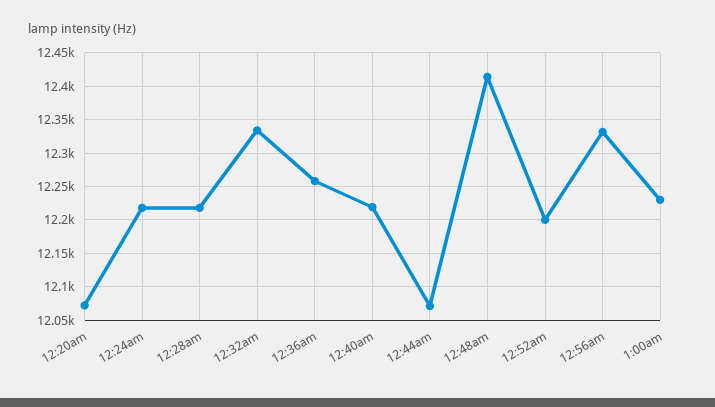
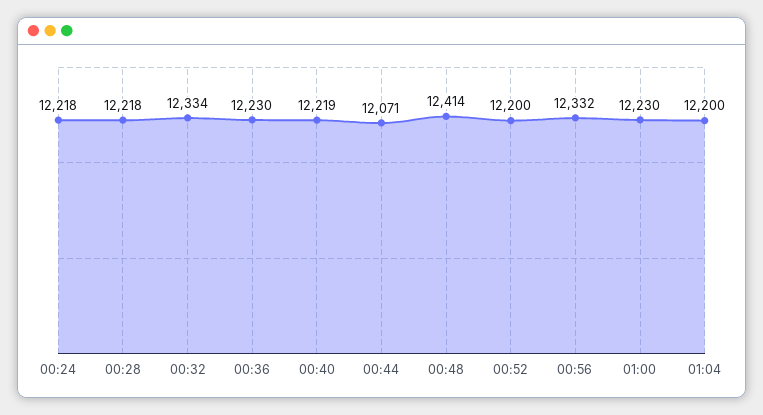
12:20am: 12070 -> none
12:36am: 12260 -> 12230
01:04: none -> 12200

